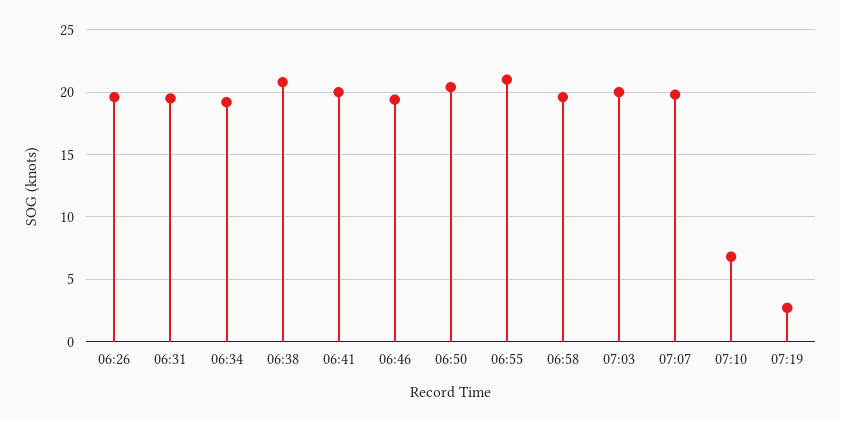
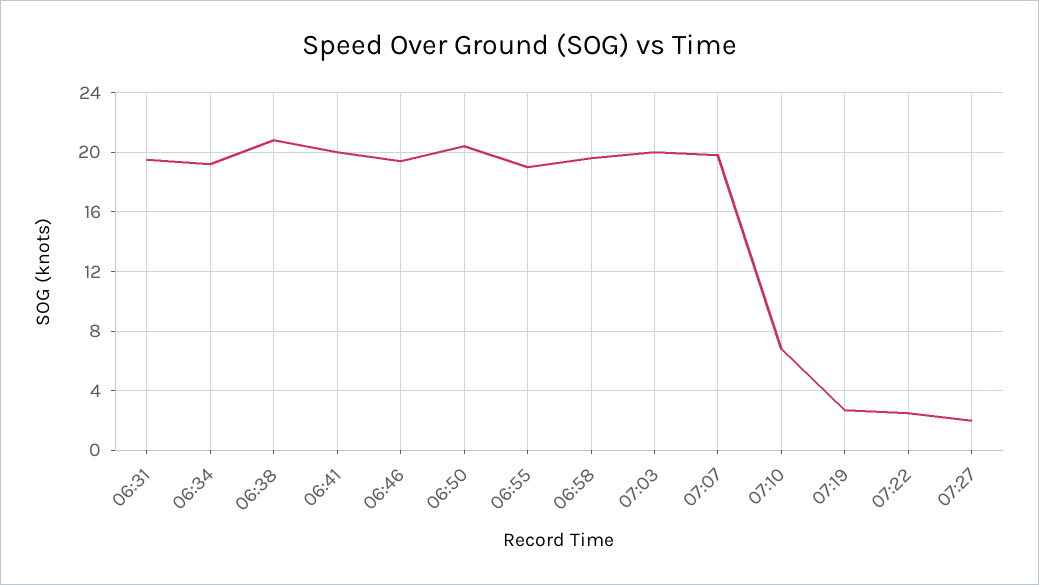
06:26: 19.5 -> none
06:55: 21 -> 19
07:22: none -> 2.5
07:27: none -> 2

